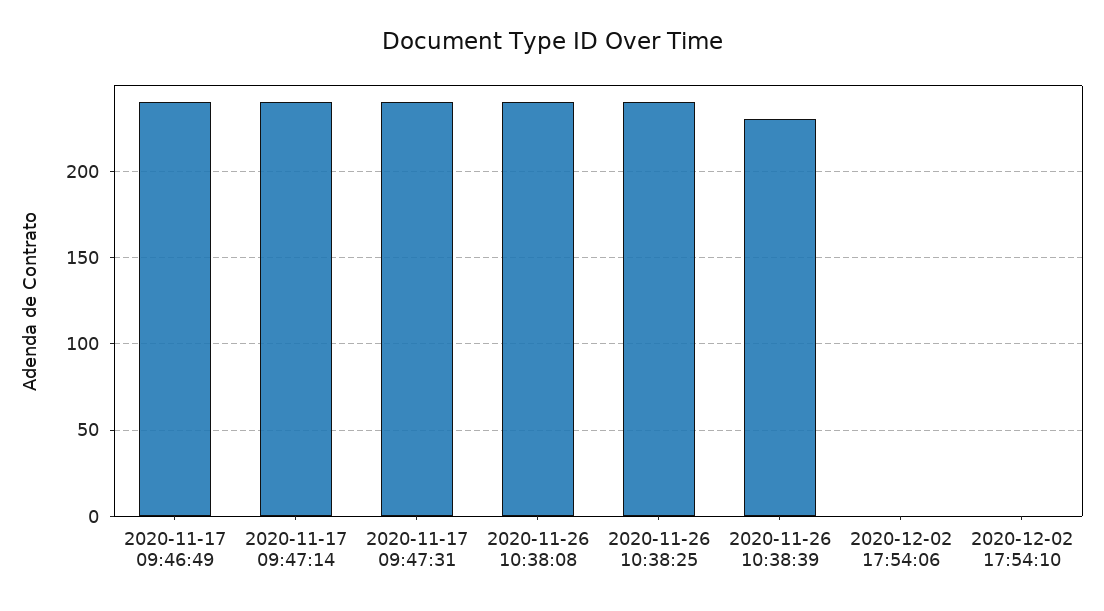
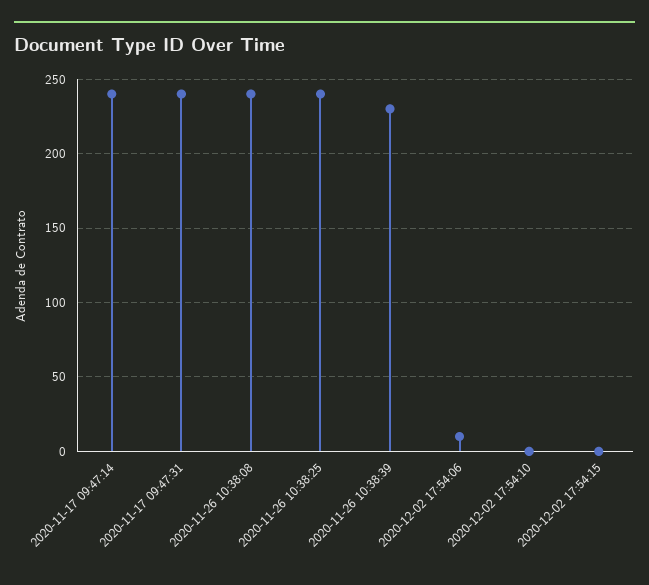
2020-11-17 09:46:49: 240 -> none
2020-12-02 17:54:06: 0 -> 10
2020-12-02 17:54:15: none -> 0

